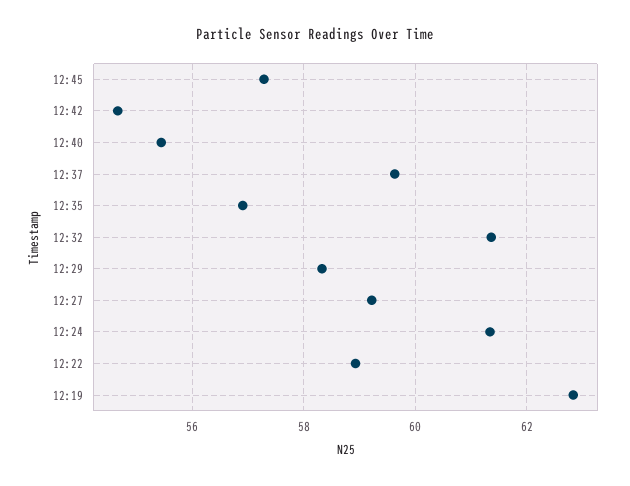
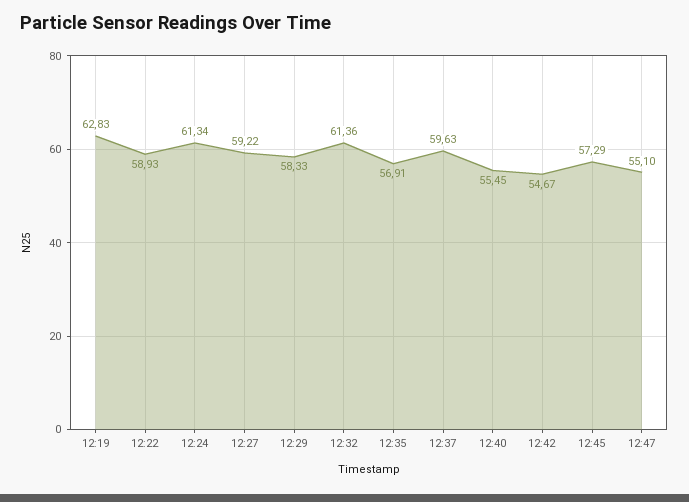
12:47: none -> 55.1

